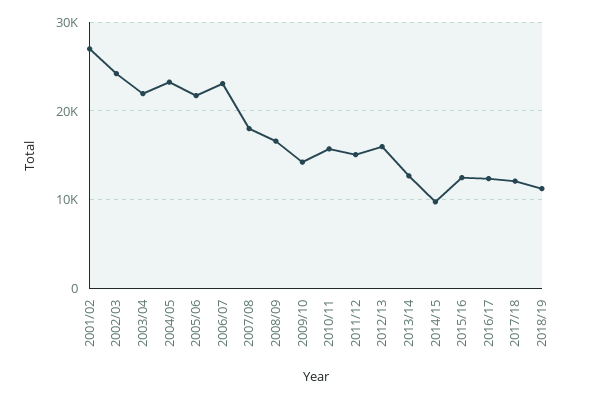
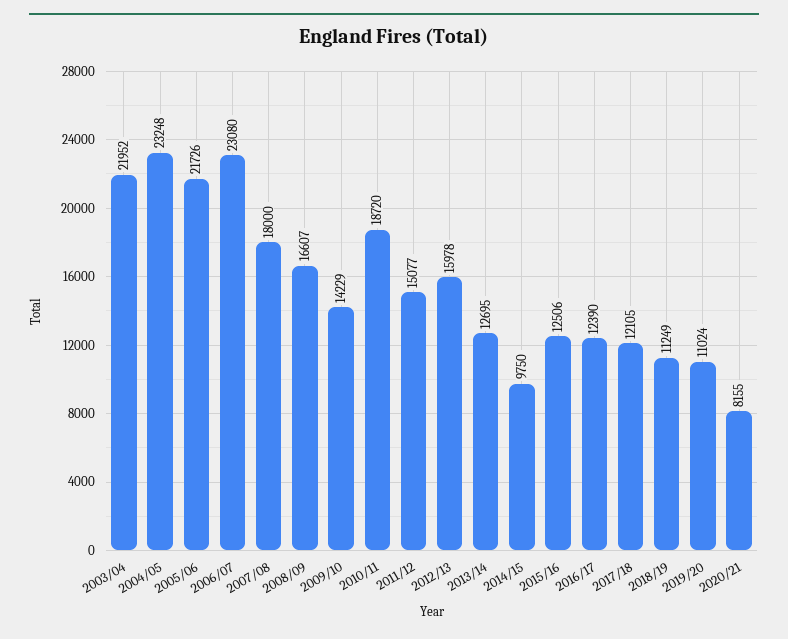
2001/02: 27000 -> none
2002/03: 24000 -> none
2010/11: 16000 -> 18720
2019/20: none -> 11024
2020/21: none -> 8155

